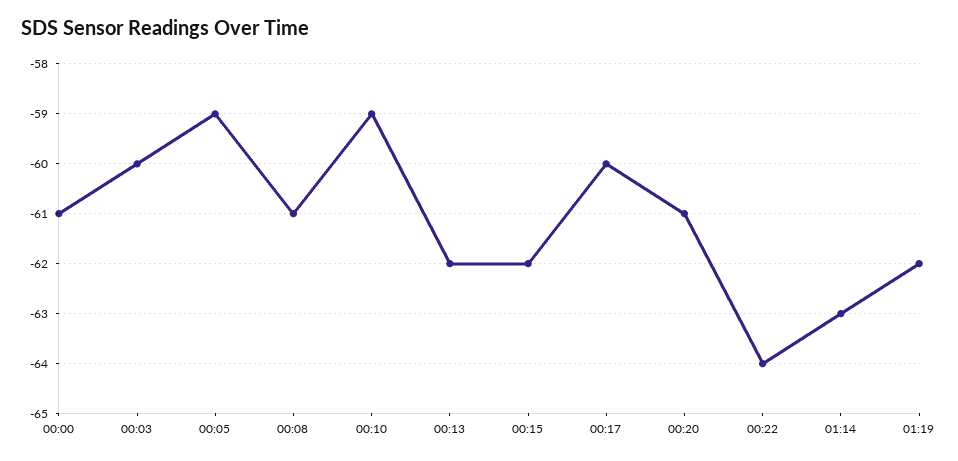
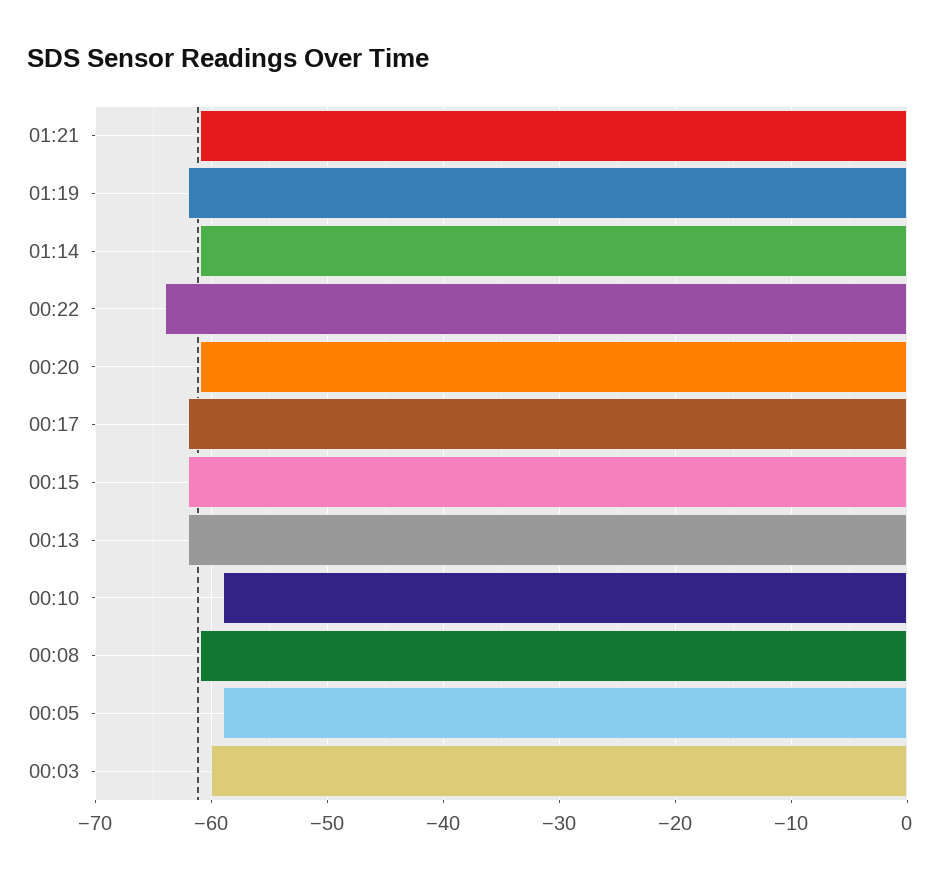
00:00: -61 -> none
00:17: -60 -> -62
01:14: -63 -> -61
01:21: none -> -61

